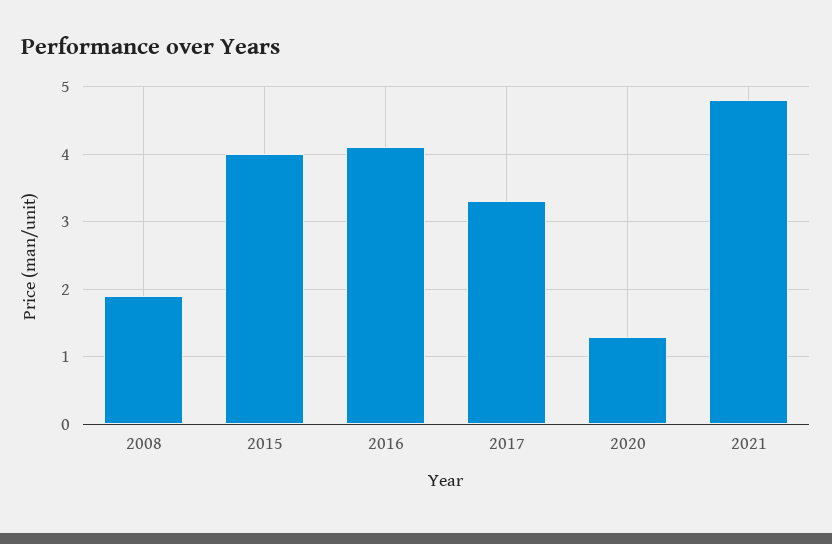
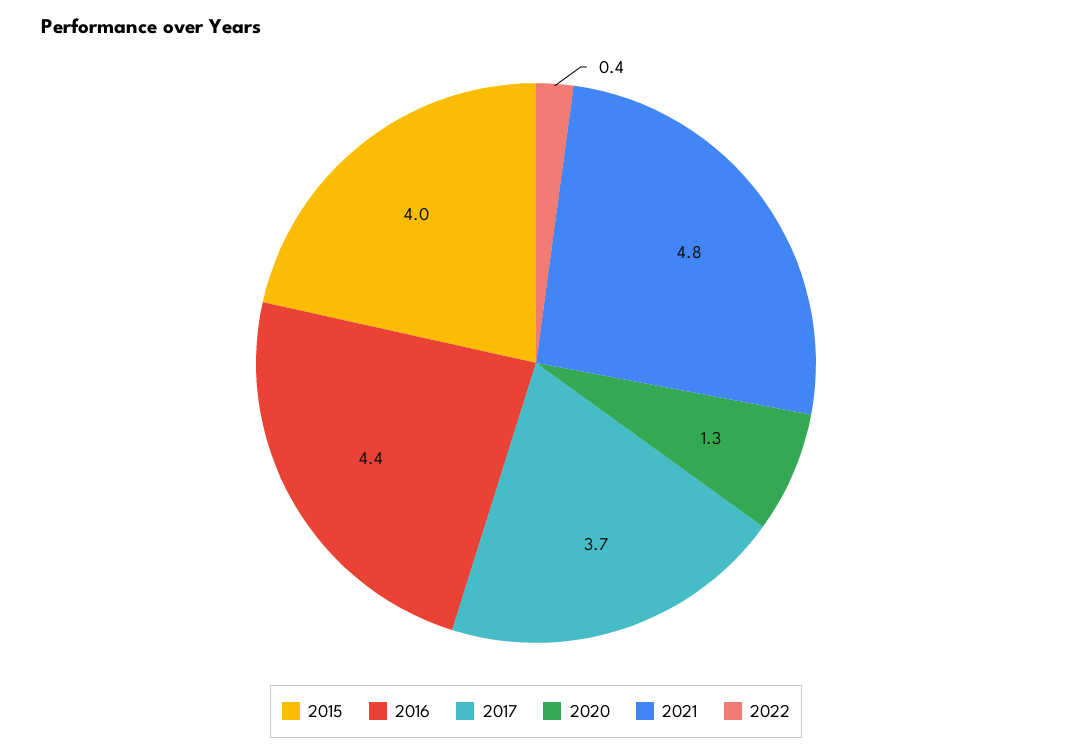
2008: 1.9 -> none
2016: 4.1 -> 4.4
2017: 3.3 -> 3.7
2022: none -> 0.4

